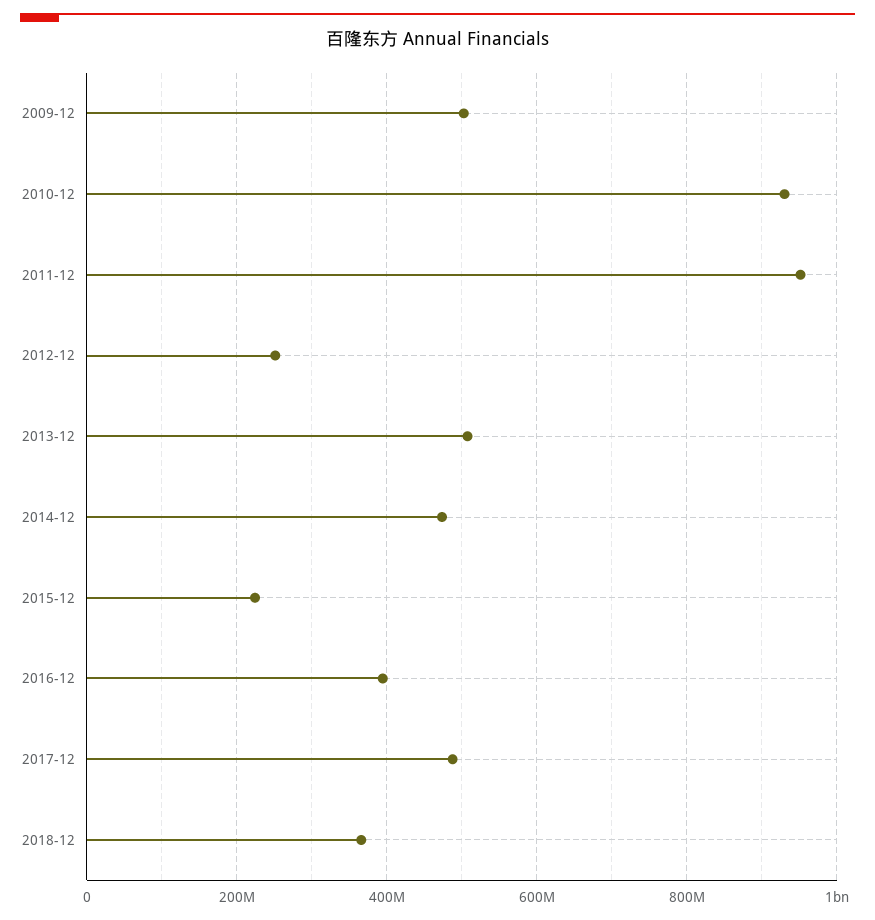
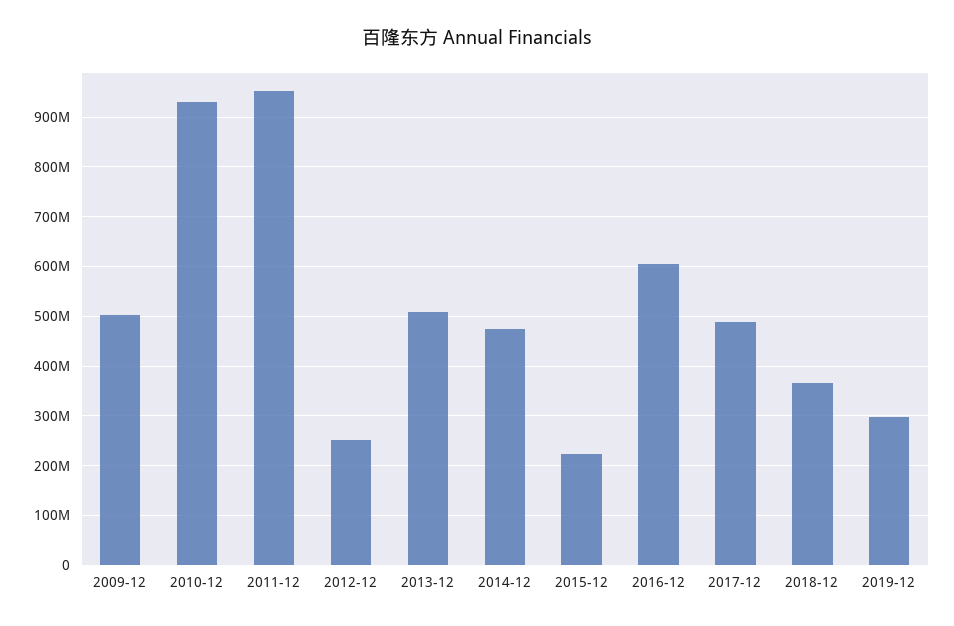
2016-12: 400000000 -> 600000000
2019-12: none -> 300000000

